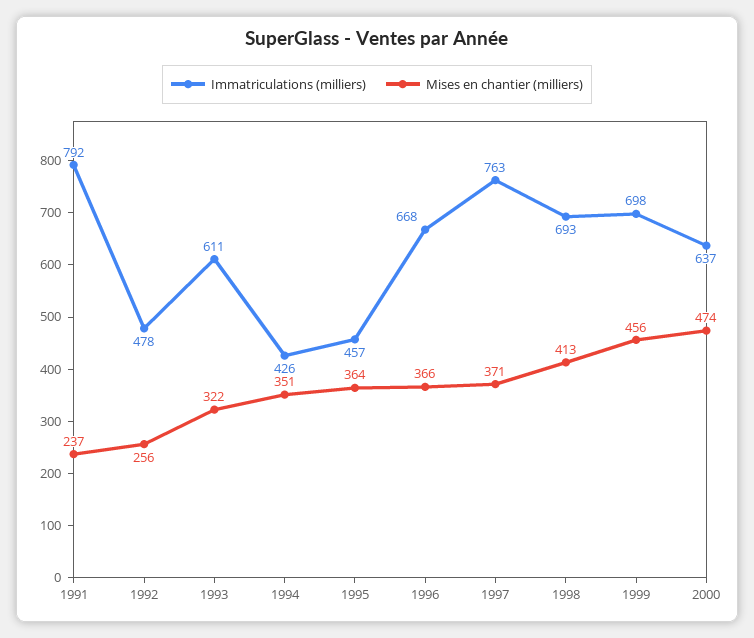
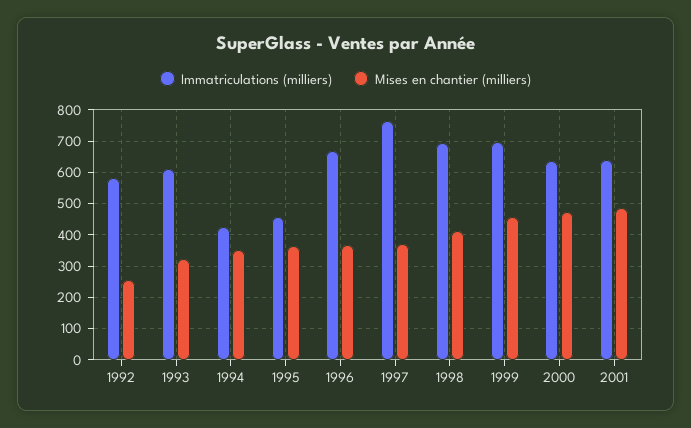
Immatriculations (milliers), 1991: 792 -> none
Mises en chantier (milliers), 1991: 237 -> none
Immatriculations (milliers), 1992: 478 -> 580
Immatriculations (milliers), 2001: none -> 640
Mises en chantier (milliers), 2001: none -> 480

